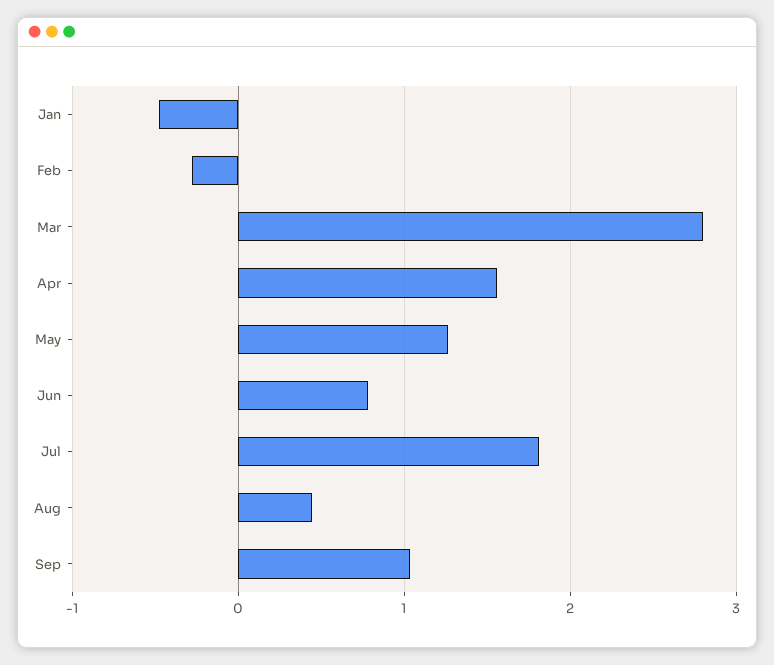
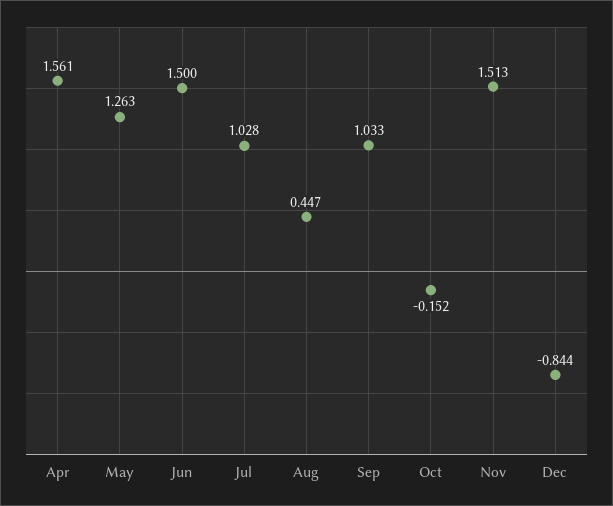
Jan: -0.5 -> none
Feb: -0.3 -> none
Mar: 2.8 -> none
Jun: 0.8 -> 1.5
Jul: 1.8 -> 1.028
Oct: none -> -0.152
Nov: none -> 1.513
Dec: none -> -0.844

